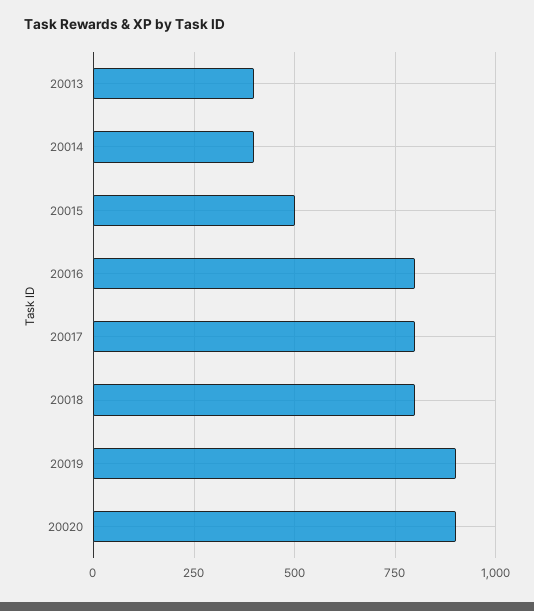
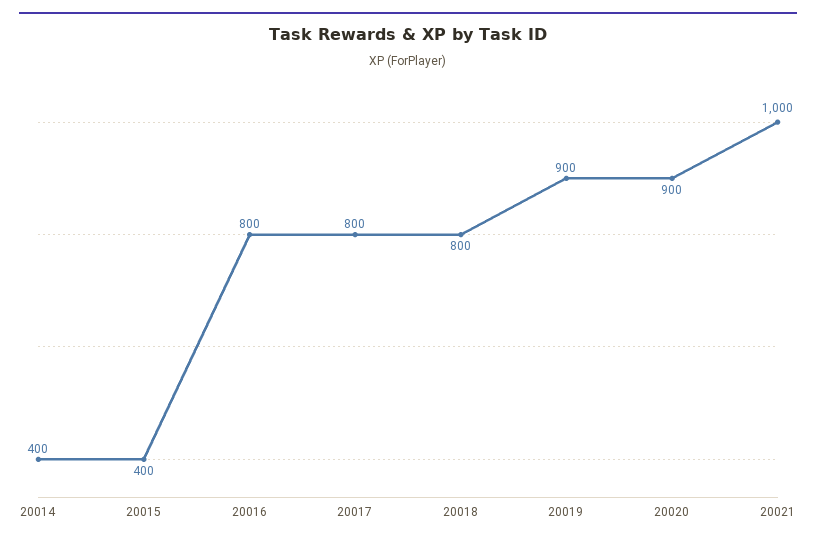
20013: 400 -> none
20015: 500 -> 400
20021: none -> 1000

